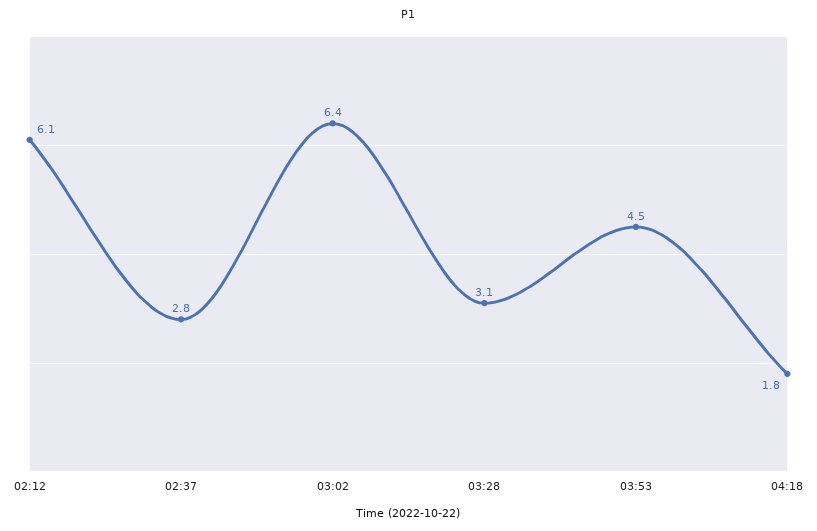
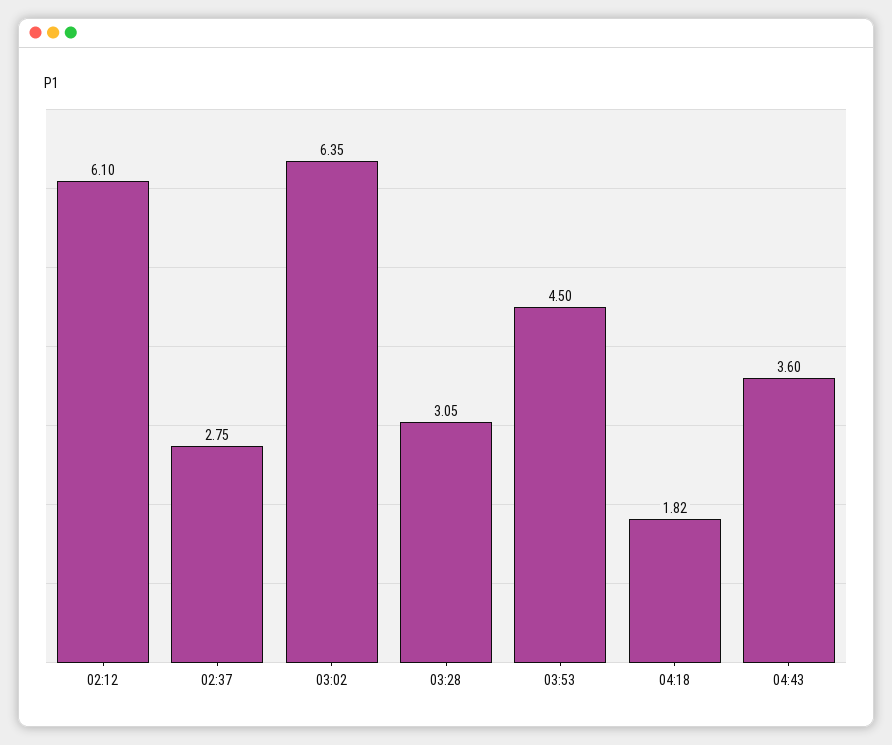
04:43: none -> 3.6

